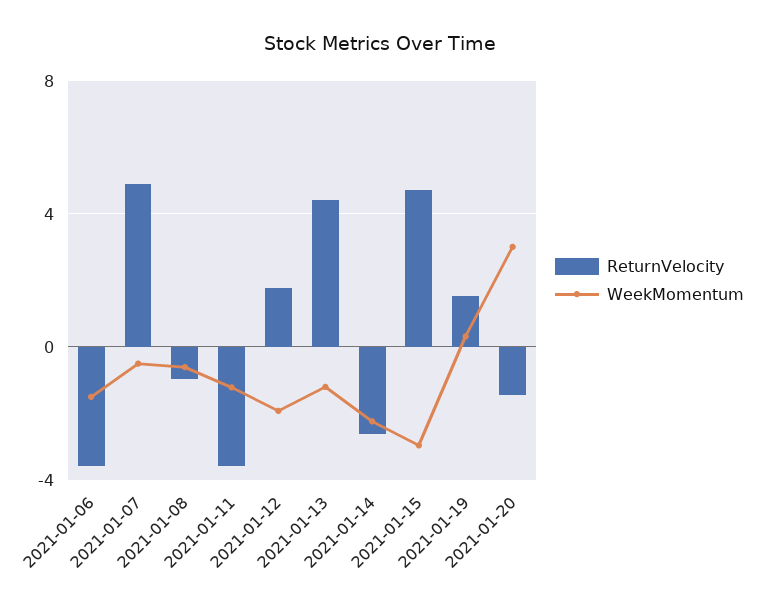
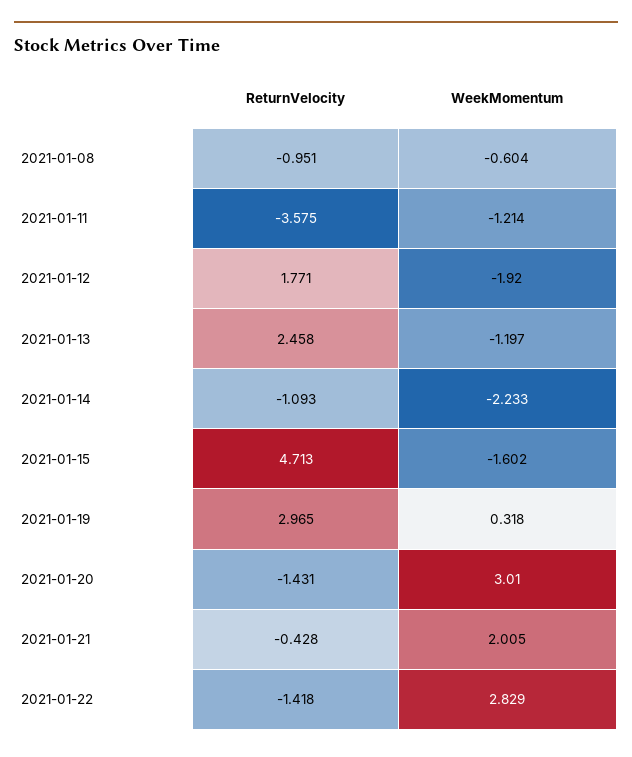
ReturnVelocity, 2021-01-06: -3.5 -> none
WeekMomentum, 2021-01-06: -1.5 -> none
ReturnVelocity, 2021-01-07: 5 -> none
WeekMomentum, 2021-01-07: -0.5 -> none
ReturnVelocity, 2021-01-13: 4.5 -> 2.458
ReturnVelocity, 2021-01-14: -2.5 -> -1.093
WeekMomentum, 2021-01-15: -3 -> -1.602
ReturnVelocity, 2021-01-19: 1.5 -> 2.965
ReturnVelocity, 2021-01-21: none -> -0.428
WeekMomentum, 2021-01-21: none -> 2.005
ReturnVelocity, 2021-01-22: none -> -1.418
WeekMomentum, 2021-01-22: none -> 2.829

